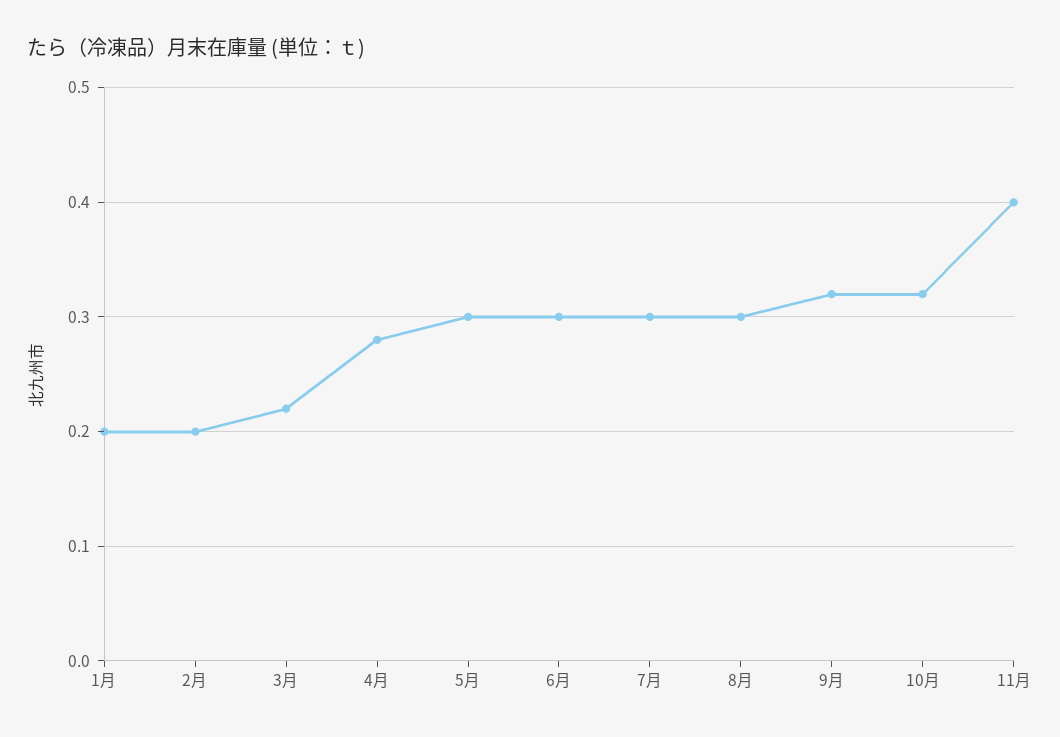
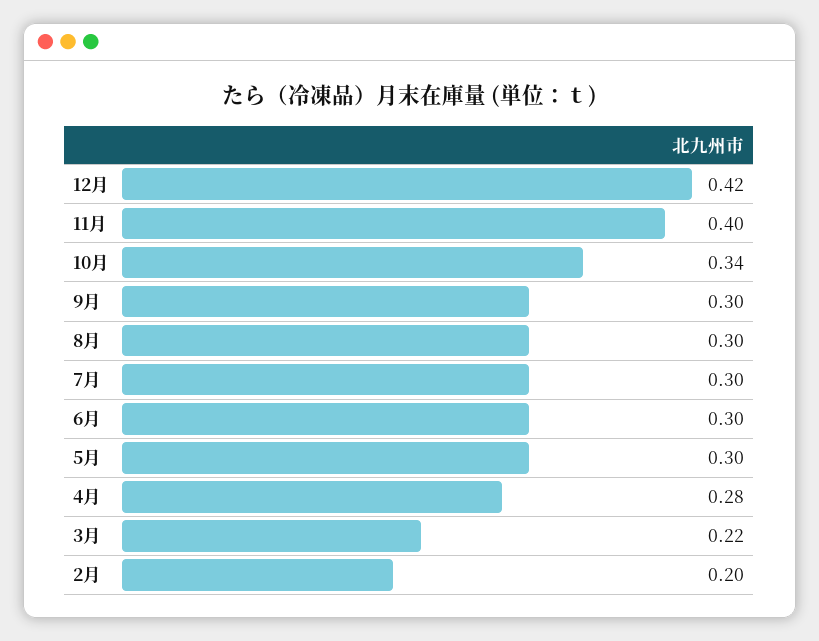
1月: 0.2 -> none
9月: 0.32 -> 0.3
10月: 0.32 -> 0.34
12月: none -> 0.42

